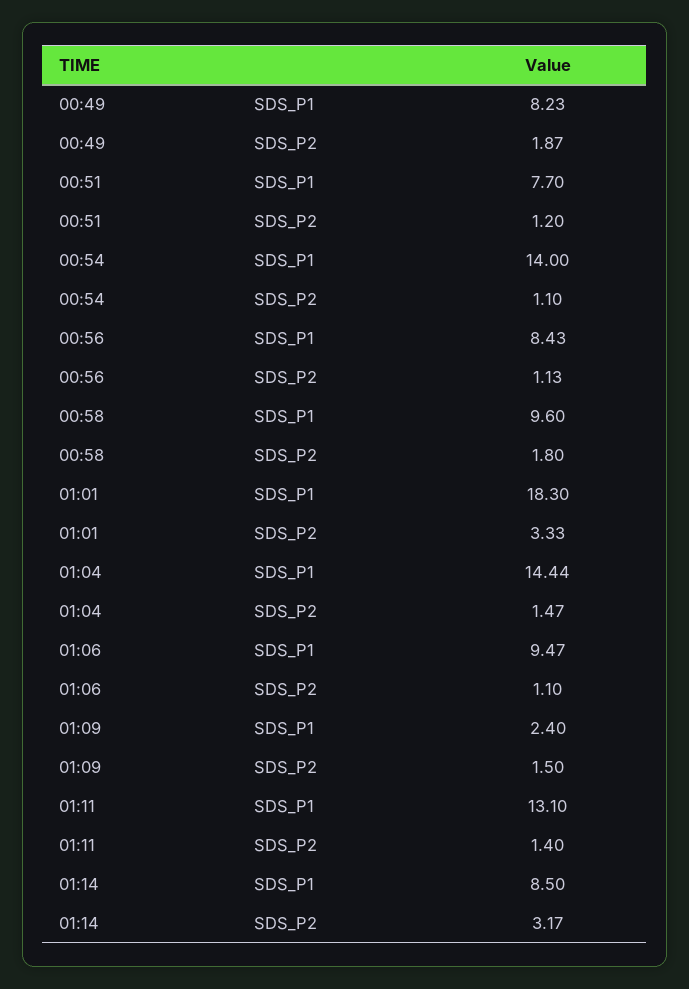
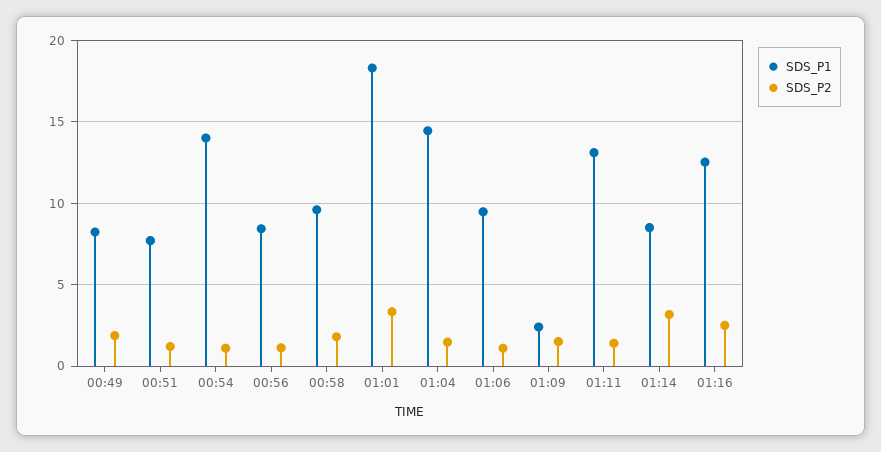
SDS_P1, 01:16: none -> 12.5
SDS_P2, 01:16: none -> 2.5

